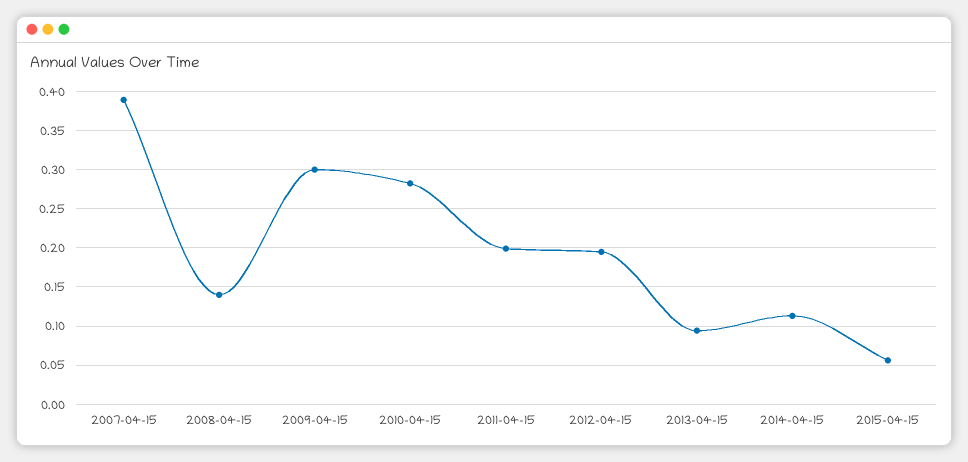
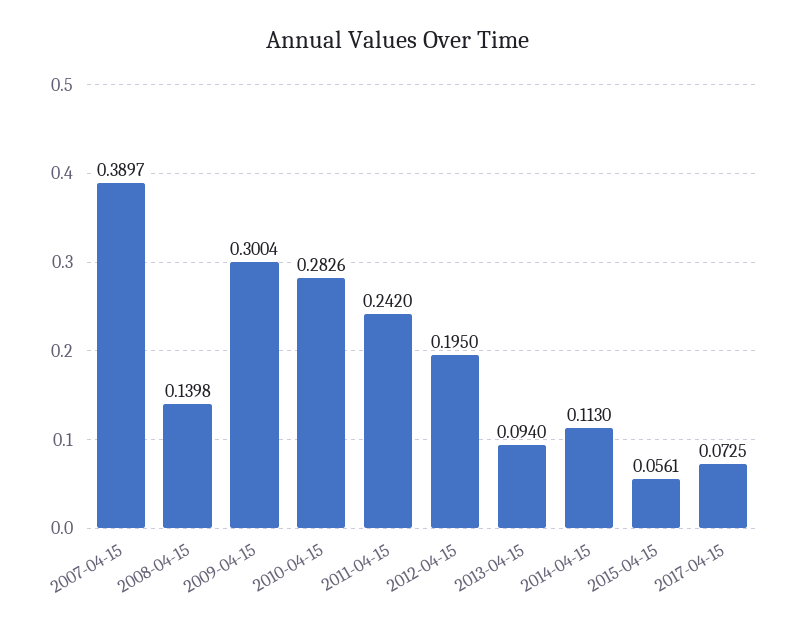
2011-04-15: 0.2 -> 0.242
2017-04-15: none -> 0.0725

